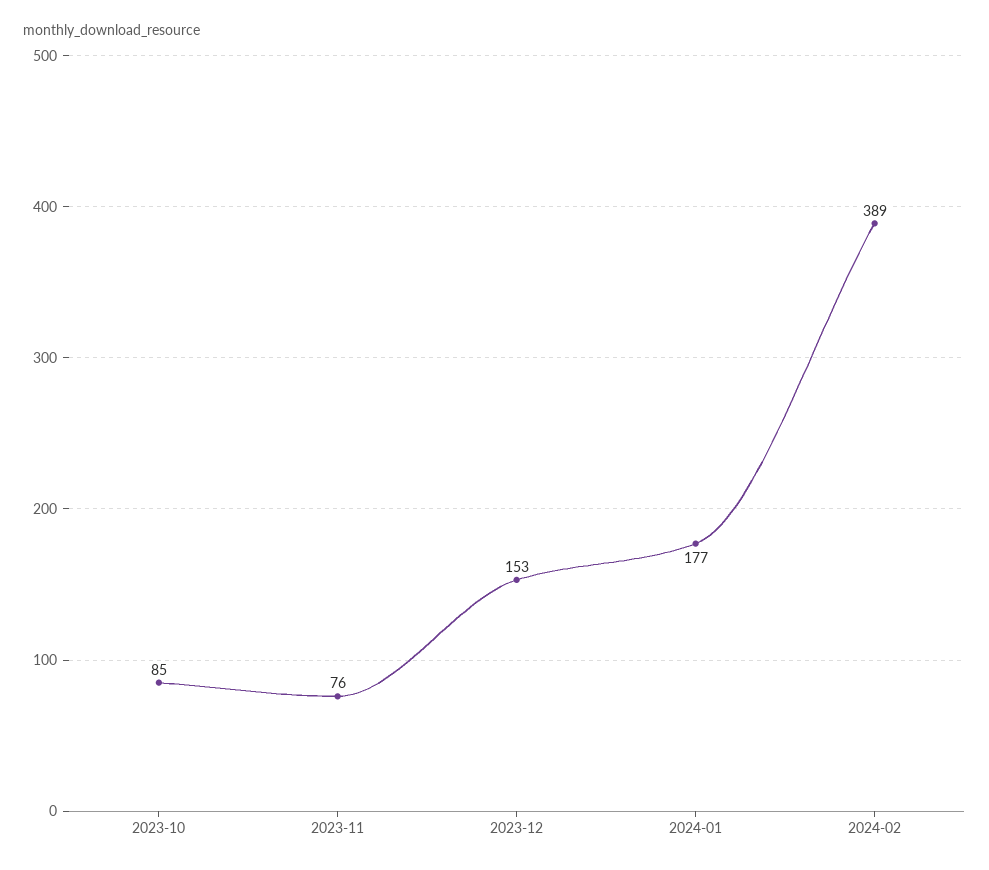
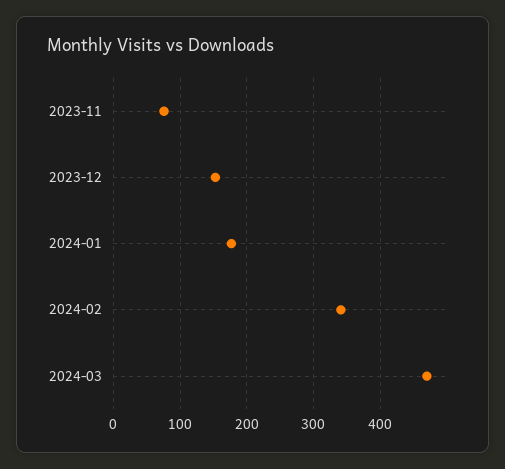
2023-10: 85 -> none
2024-02: 389 -> 340
2024-03: none -> 470

